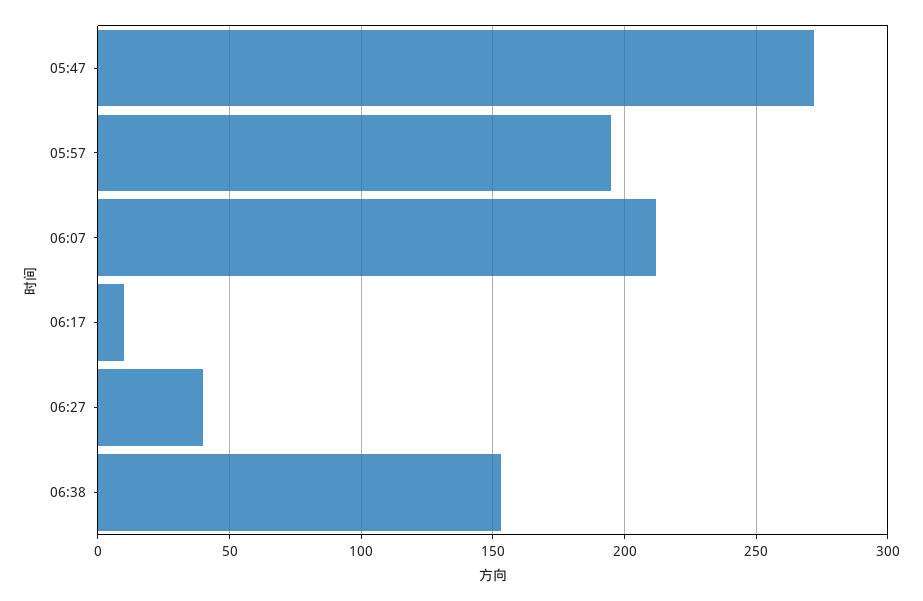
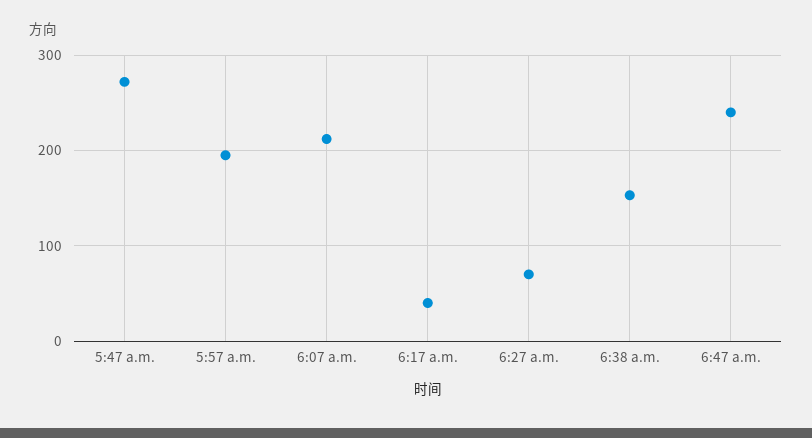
06:17: 10 -> 40
06:27: 40 -> 70
6:47 a.m.: none -> 240

